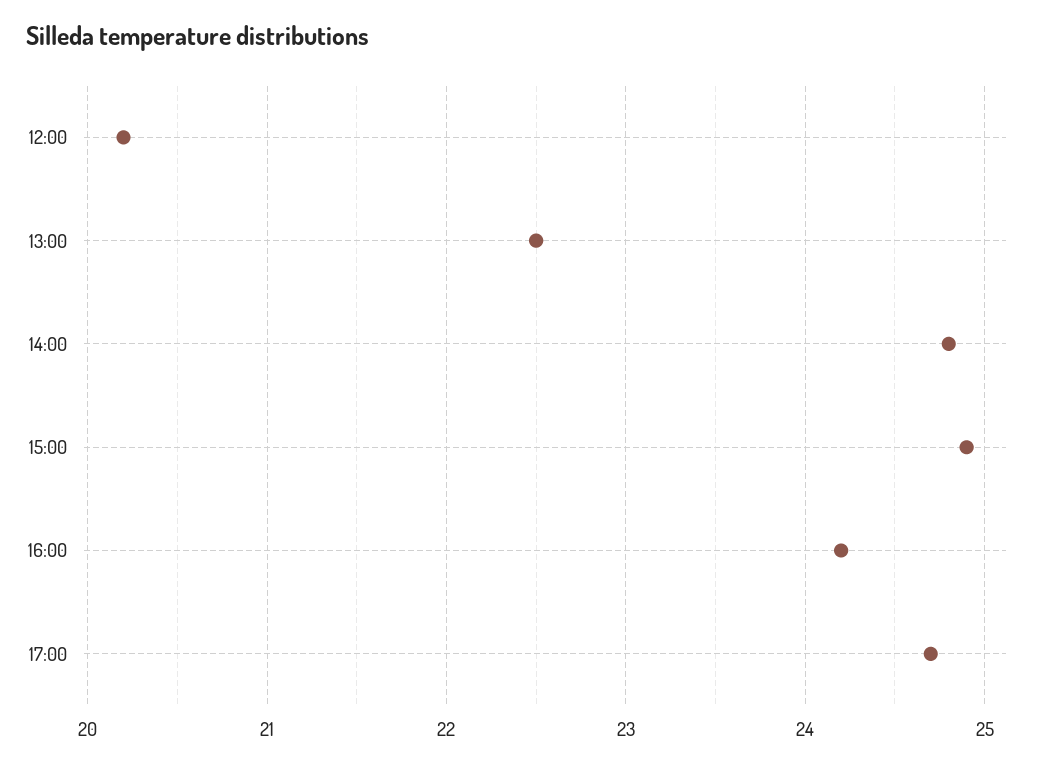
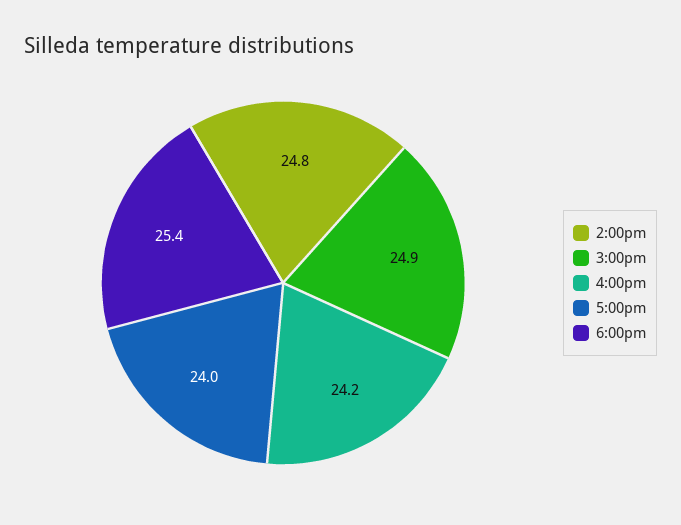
12:00: 20.2 -> none
13:00: 22.5 -> none
17:00: 24.7 -> 24
6:00pm: none -> 25.4

